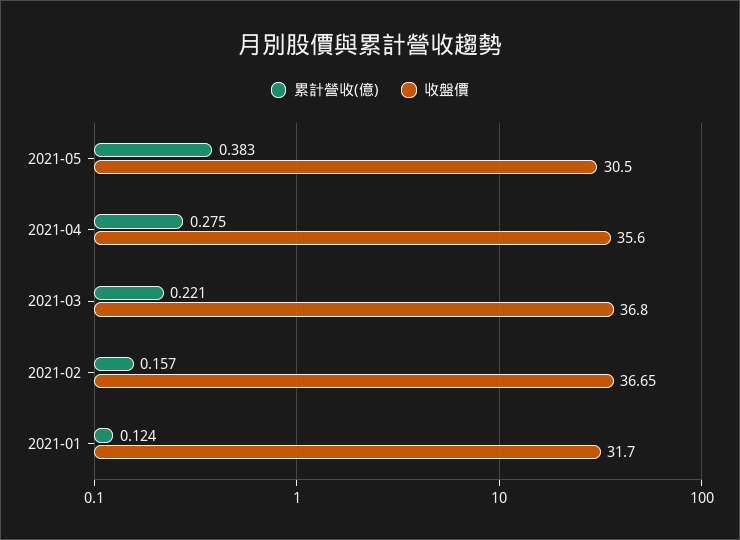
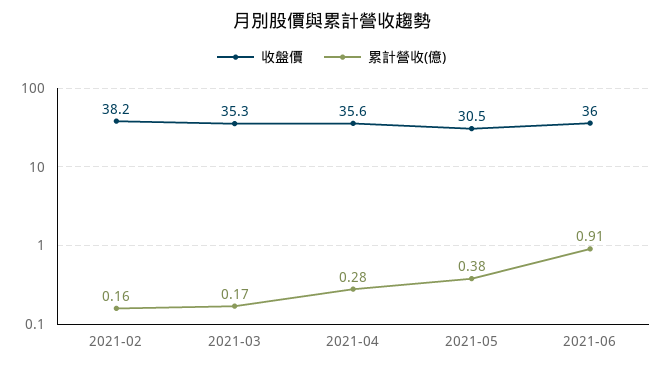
累計營收(億), 2021-03: 0.221 -> 0.17
收盤價, 2021-03: 36.8 -> 35.3
收盤價, 2021-02: 36.65 -> 38.2
累計營收(億), 2021-01: 0.124 -> none
收盤價, 2021-01: 31.7 -> none
收盤價, 2021-06: none -> 36
累計營收(億), 2021-06: none -> 0.91

